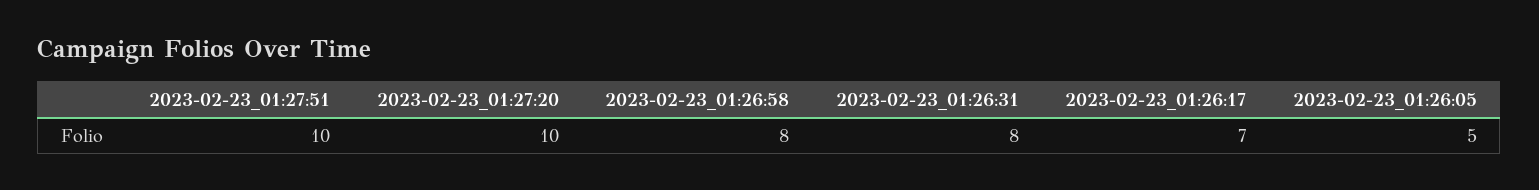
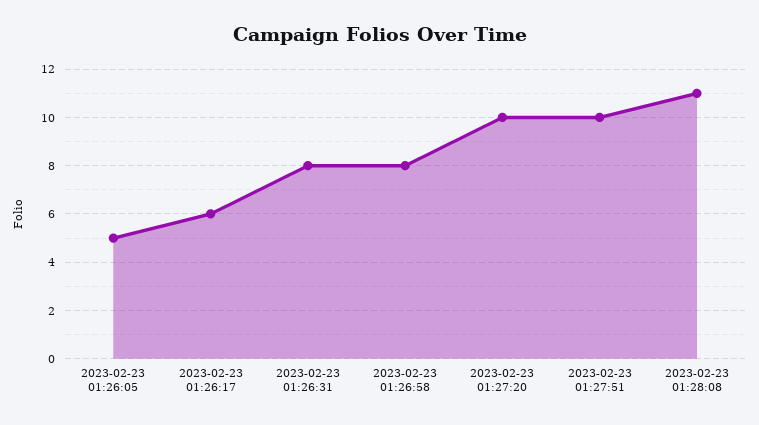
2023-02-23_01:26:17: 7 -> 6
2023-02-23 01:28:08: none -> 11

